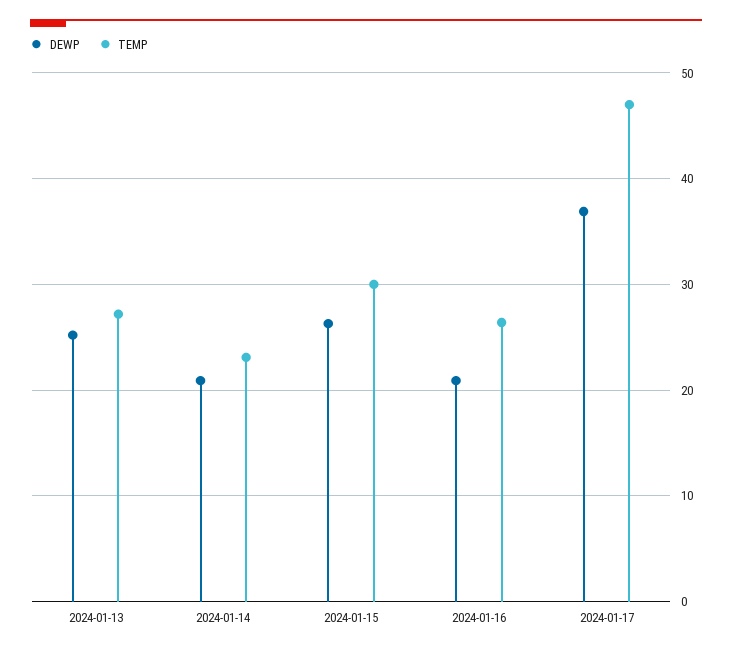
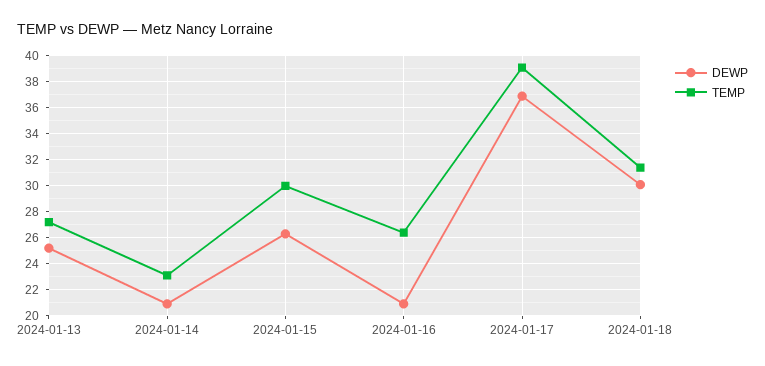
TEMP, 2024-01-17: 47 -> 39
DEWP, 2024-01-18: none -> 30
TEMP, 2024-01-18: none -> 31.5

